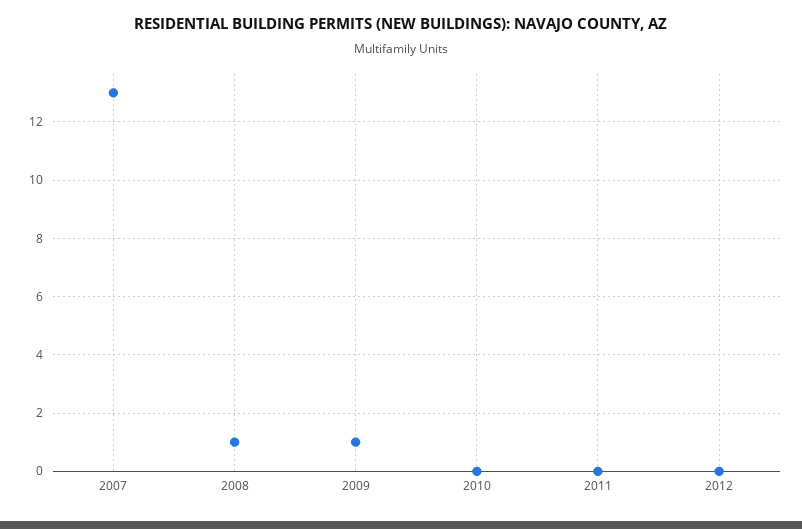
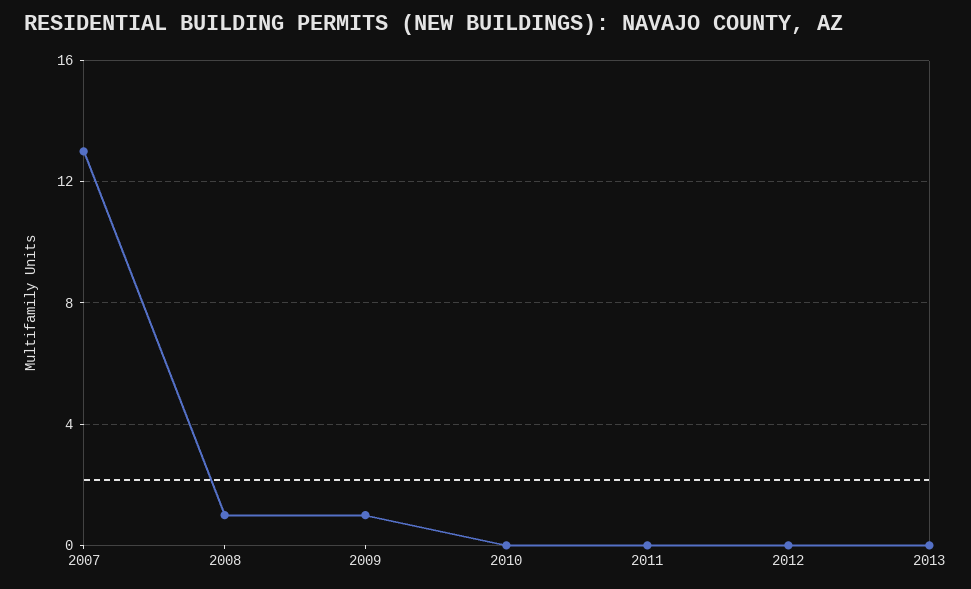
2013: none -> 0

